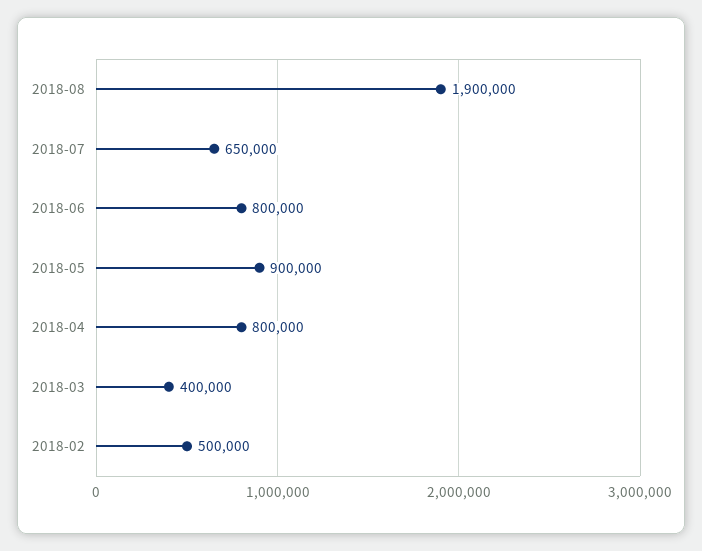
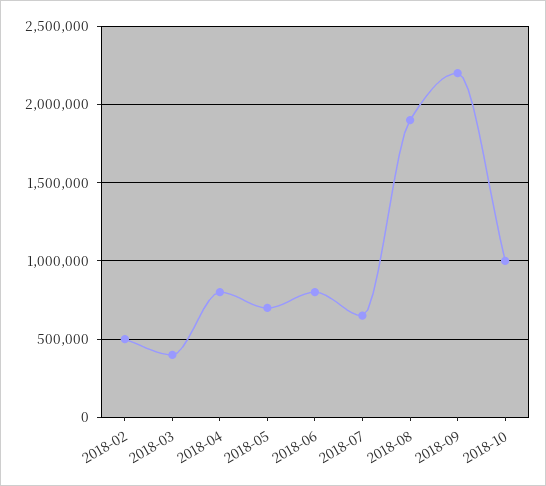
2018-05: 900000 -> 700000
2018-09: none -> 2200000
2018-10: none -> 1000000

